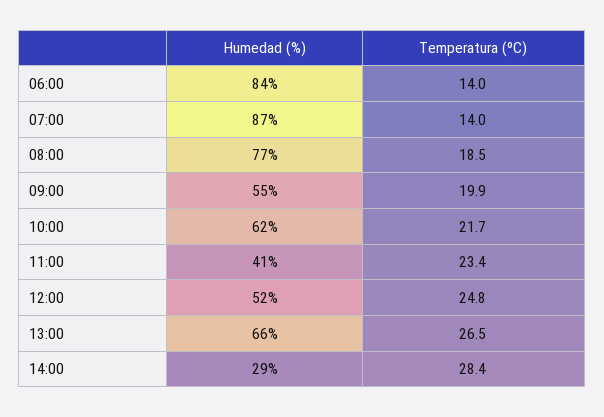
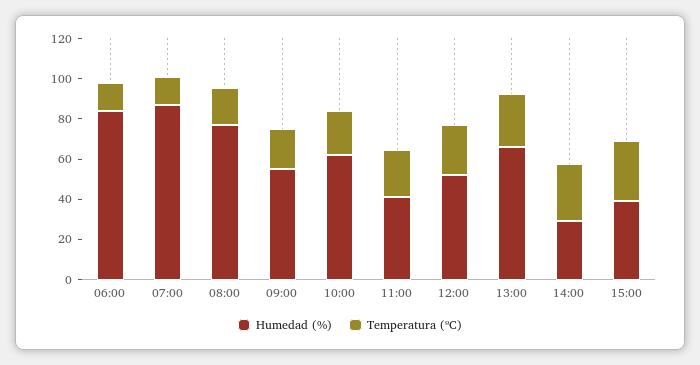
Humedad (%), 15:00: none -> 40
Temperatura (ºC), 15:00: none -> 30

